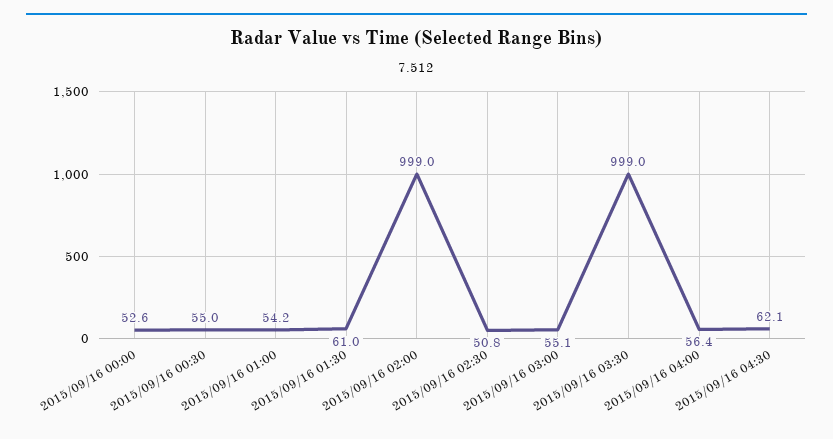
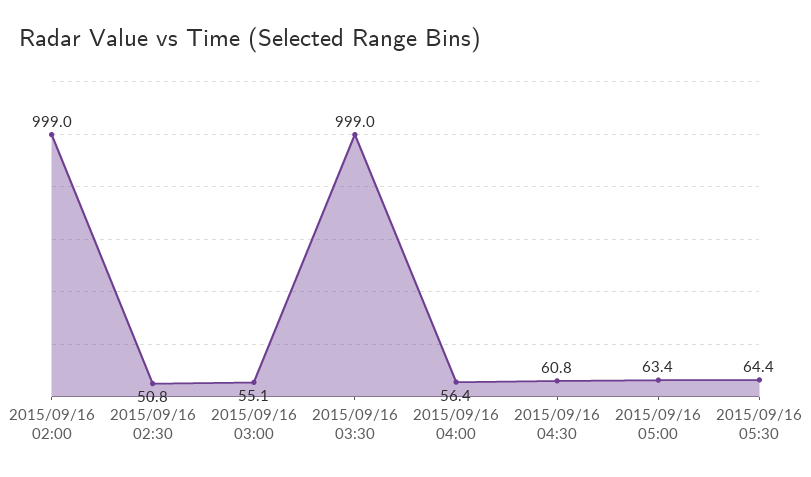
2015/09/16 00:00: 52.6 -> none
2015/09/16 00:30: 55 -> none
2015/09/16 01:00: 54.2 -> none
2015/09/16 01:30: 61 -> none
2015/09/16 04:30: 62.1 -> 60.8
2015/09/16 05:00: none -> 63.4
2015/09/16 05:30: none -> 64.4

